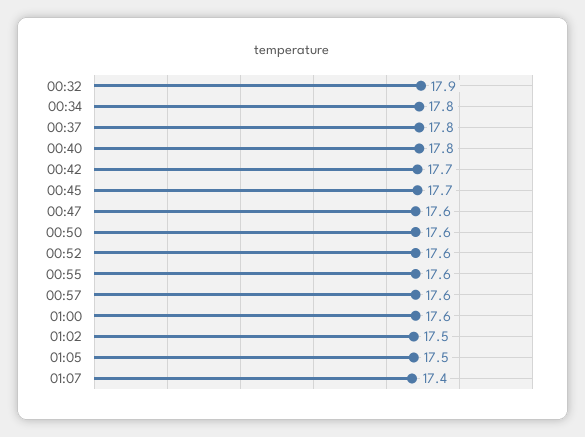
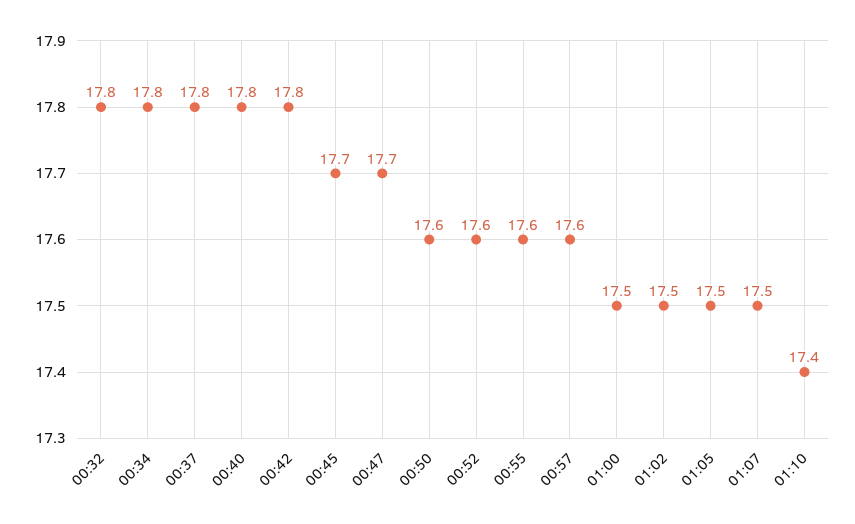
00:32: 17.9 -> 17.8
00:42: 17.7 -> 17.8
00:47: 17.6 -> 17.7
01:00: 17.6 -> 17.5
01:07: 17.4 -> 17.5
01:10: none -> 17.4

